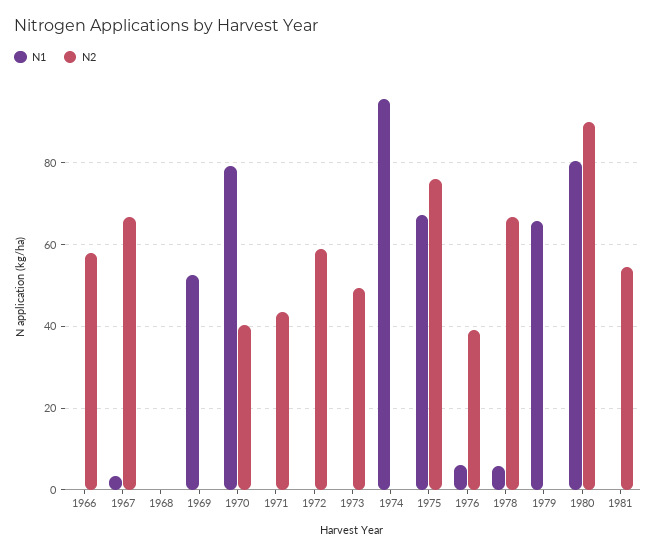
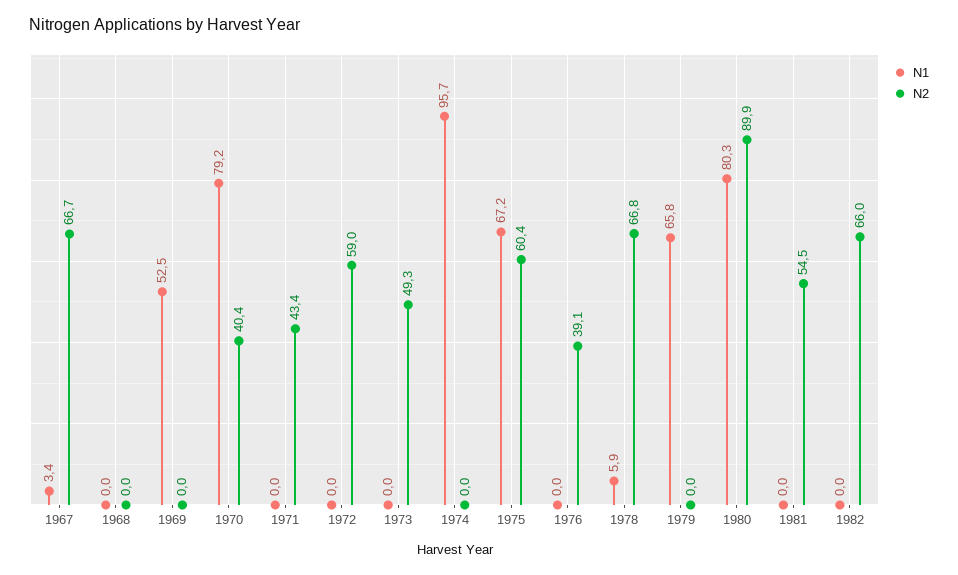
N1, 1966: 0 -> none
N2, 1966: 58 -> none
N2, 1975: 76 -> 60.4
N1, 1976: 6 -> 0
N1, 1982: none -> 0
N2, 1982: none -> 66

